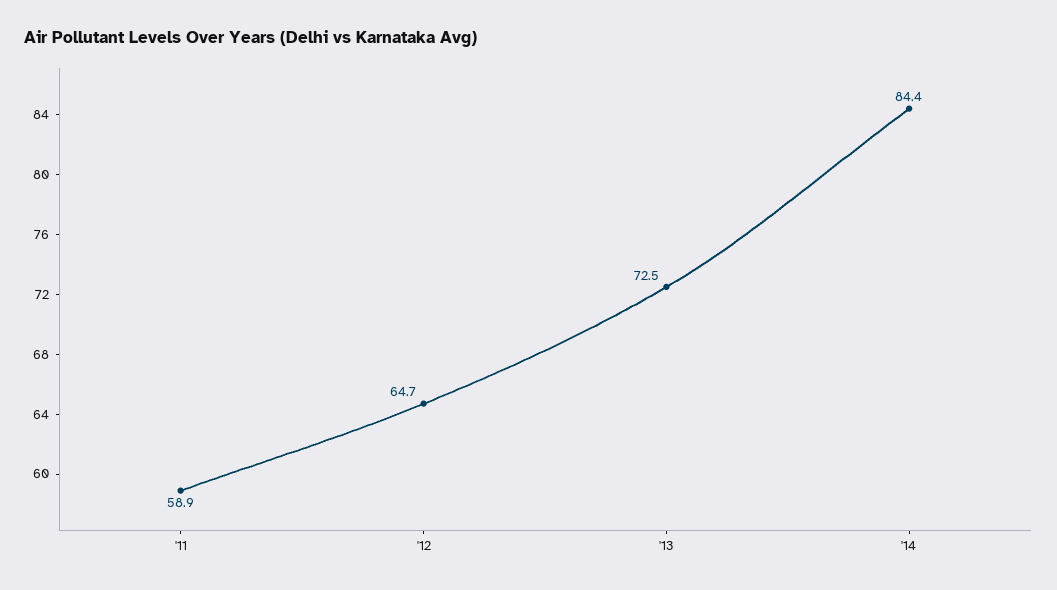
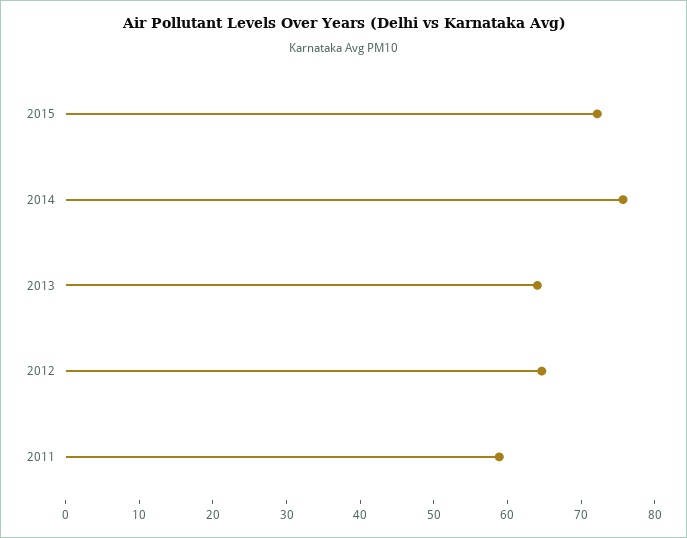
'13: 72.5 -> 64
'14: 84.4 -> 76
2015: none -> 72

